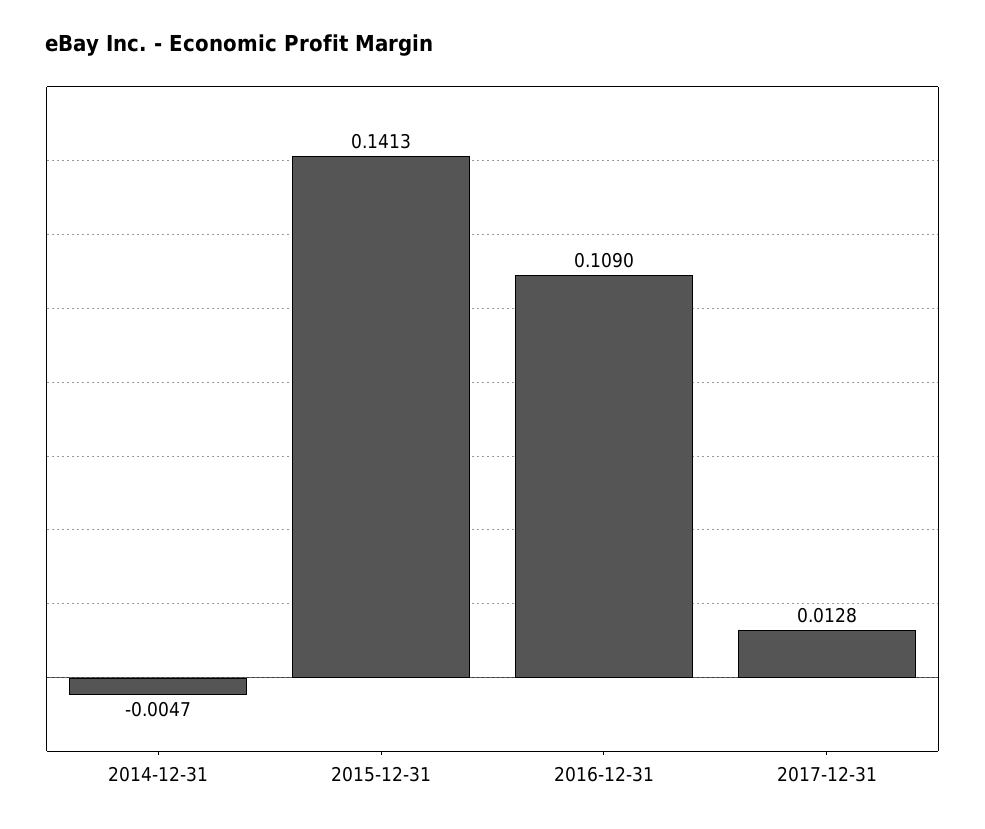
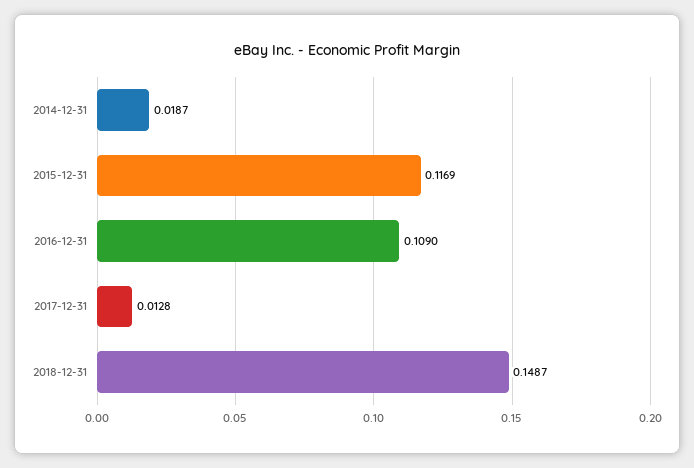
2014-12-31: -0.0047 -> 0.0187
2015-12-31: 0.1413 -> 0.1169
2018-12-31: none -> 0.1487

